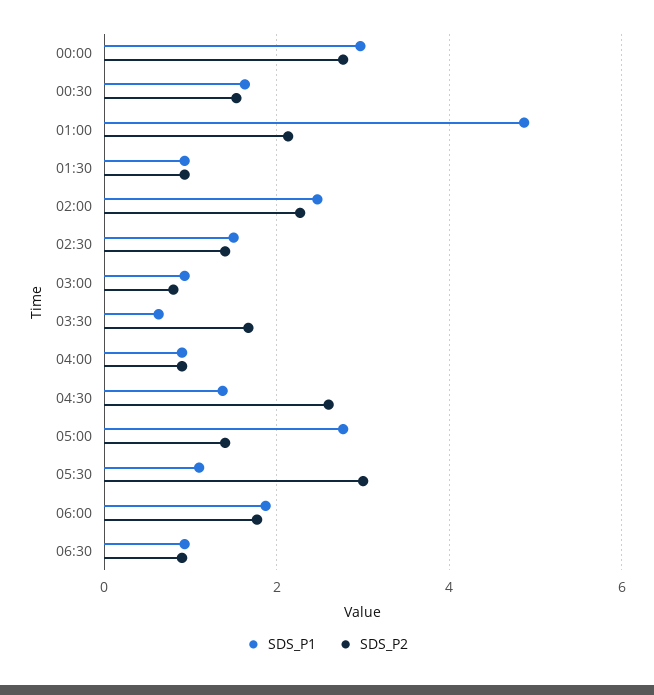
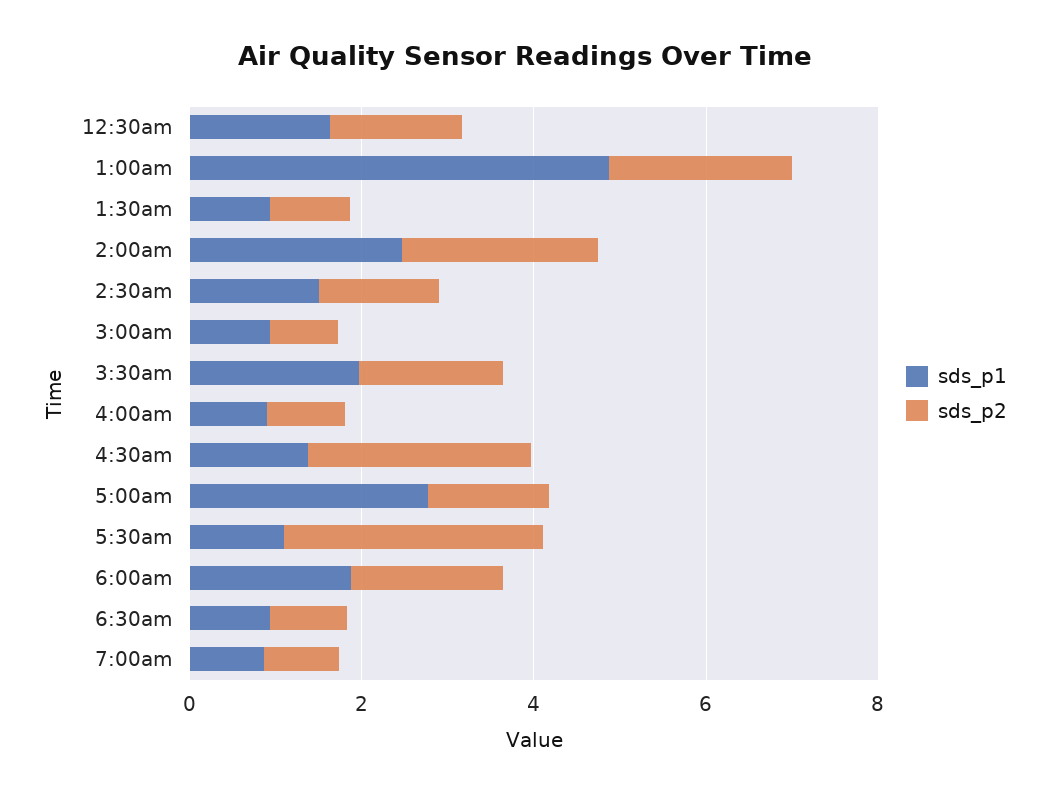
SDS_P1, 00:00: 3 -> none
SDS_P2, 00:00: 2.8 -> none
SDS_P1, 03:30: 0.6 -> 2
SDS_P1, 7:00am: none -> 1
SDS_P2, 7:00am: none -> 1

